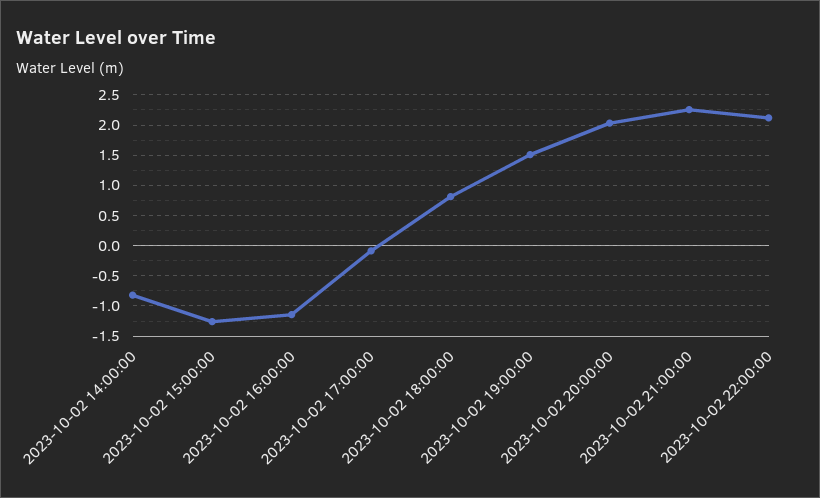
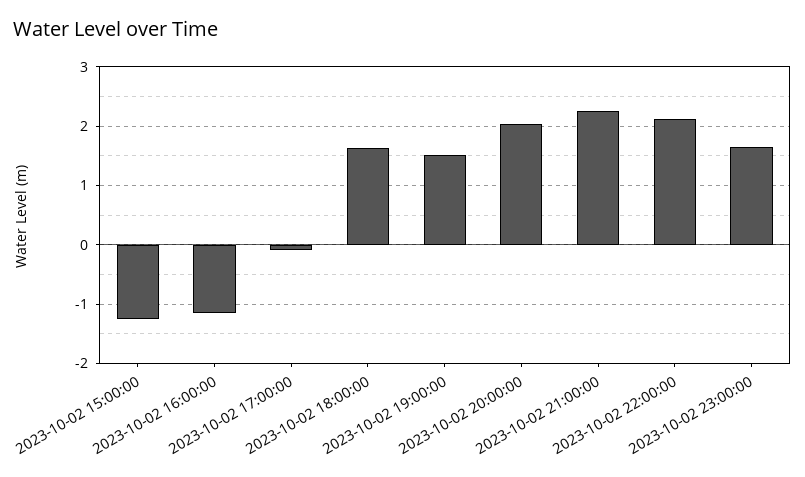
2023-10-02 14:00:00: -0.8 -> none
2023-10-02 18:00:00: 0.8 -> 1.6
2023-10-02 23:00:00: none -> 1.6

